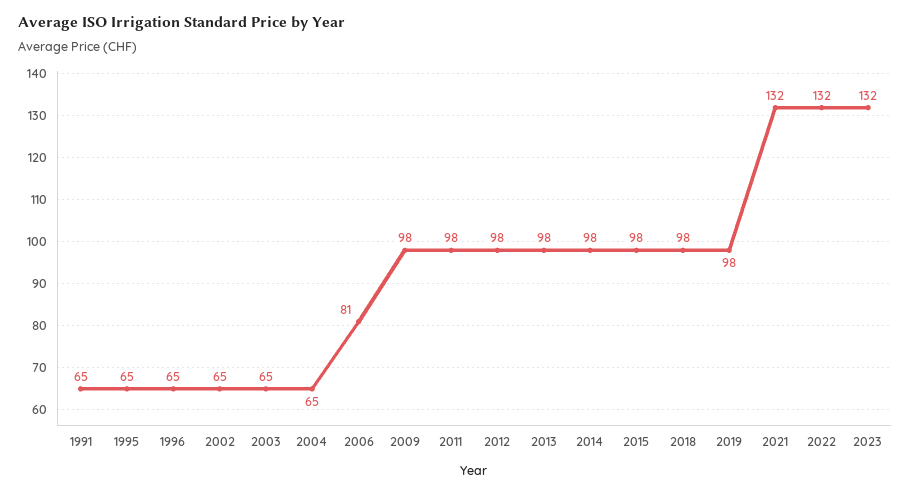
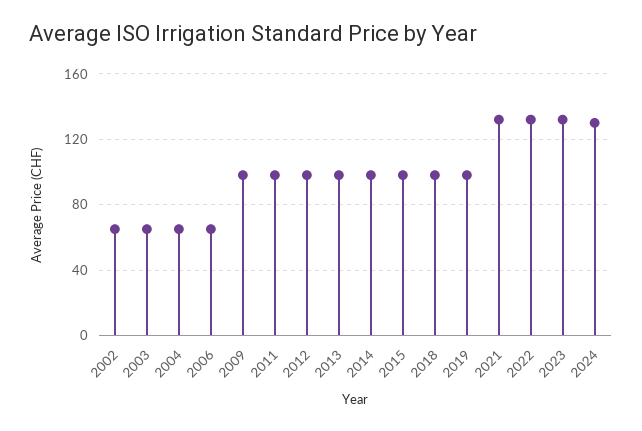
1991: 65 -> none
1995: 65 -> none
1996: 65 -> none
2006: 81 -> 65
2024: none -> 130

